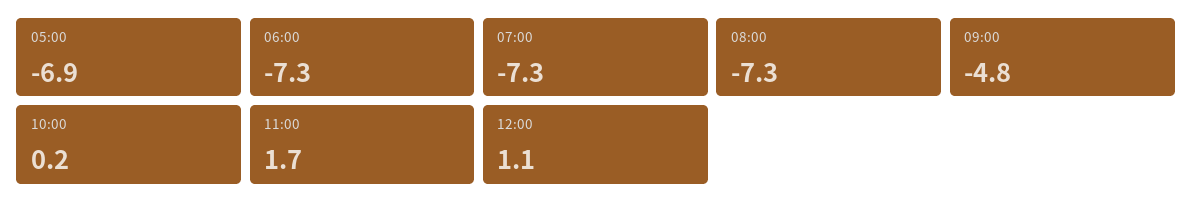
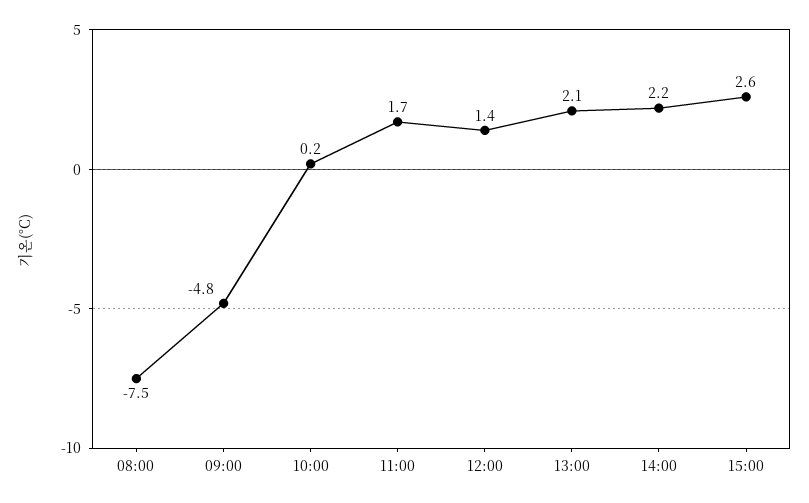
05:00: -6.9 -> none
06:00: -7.3 -> none
07:00: -7.3 -> none
08:00: -7.3 -> -7.5
12:00: 1.1 -> 1.4
13:00: none -> 2.1
14:00: none -> 2.2
15:00: none -> 2.6

